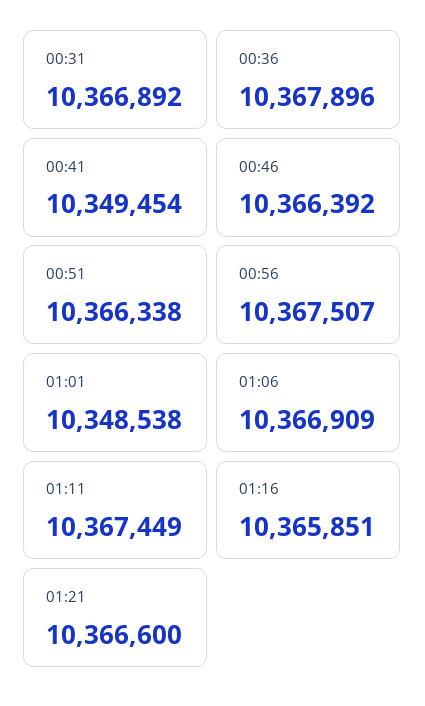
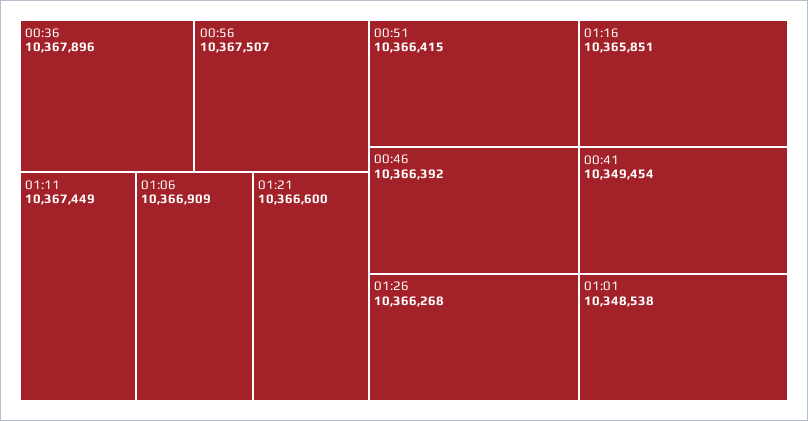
00:31: 10366892 -> none
00:51: 10366338 -> 10366415
01:26: none -> 10366268

